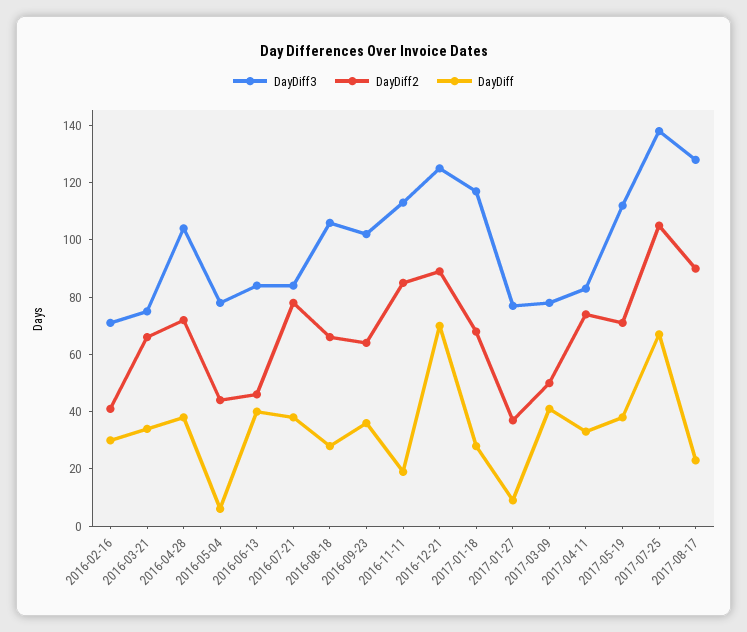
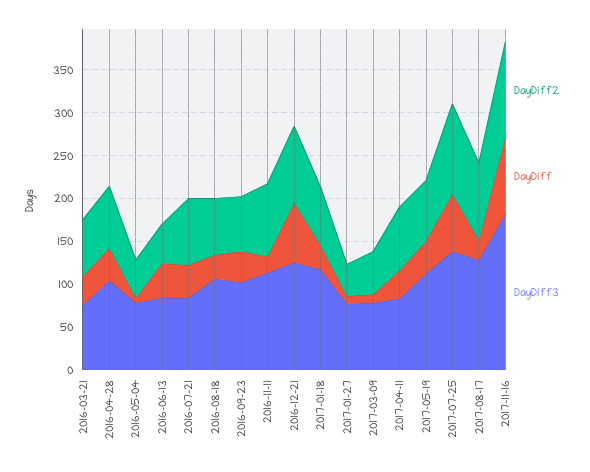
DayDiff3, 2016-02-16: 70 -> none
DayDiff2, 2016-02-16: 40 -> none
DayDiff, 2016-02-16: 30 -> none
DayDiff, 2017-03-09: 40 -> 10
DayDiff2, 2017-11-16: none -> 110
DayDiff, 2017-11-16: none -> 90
DayDiff3, 2017-11-16: none -> 180

